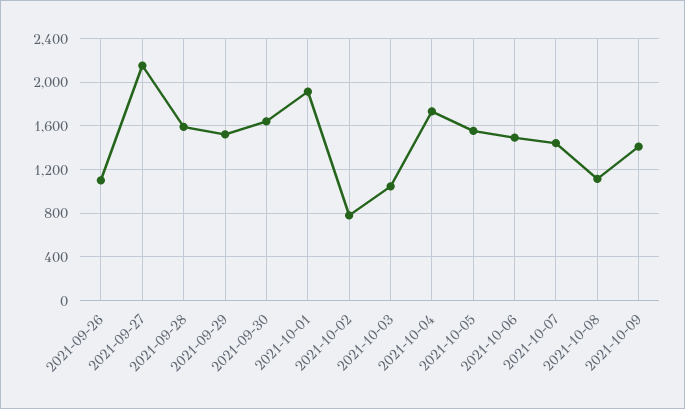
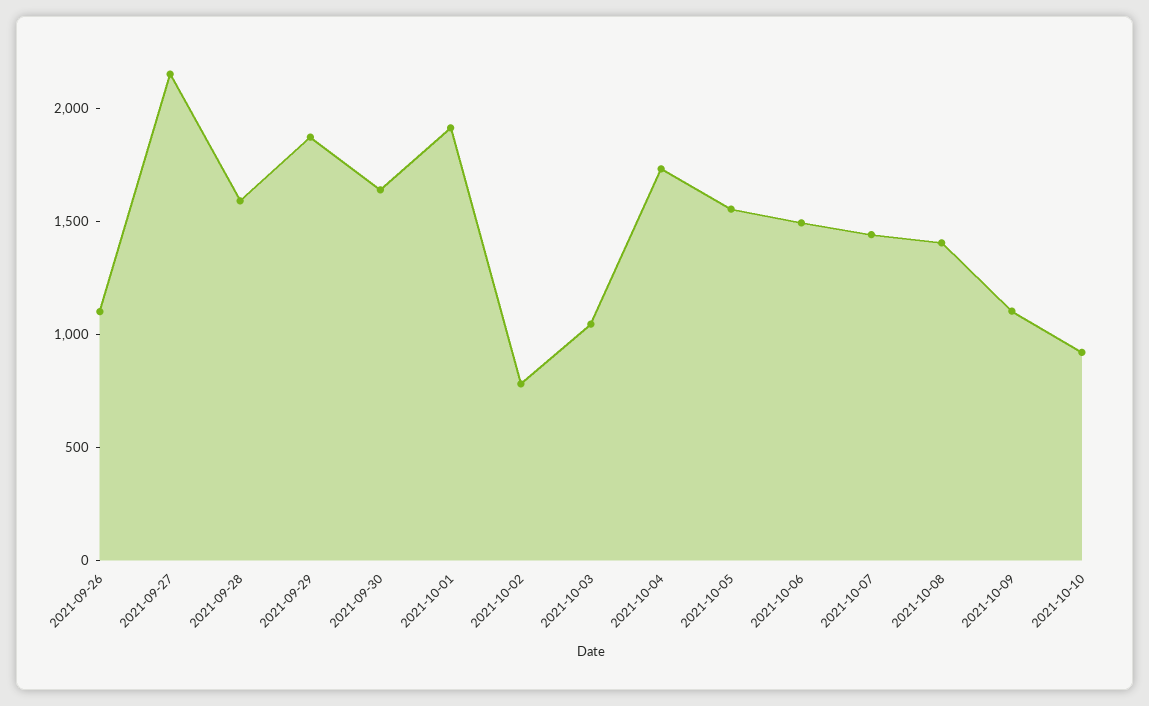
2021-09-29: 1500 -> 1900
2021-10-08: 1100 -> 1400
2021-10-09: 1400 -> 1100
2021-10-10: none -> 900

